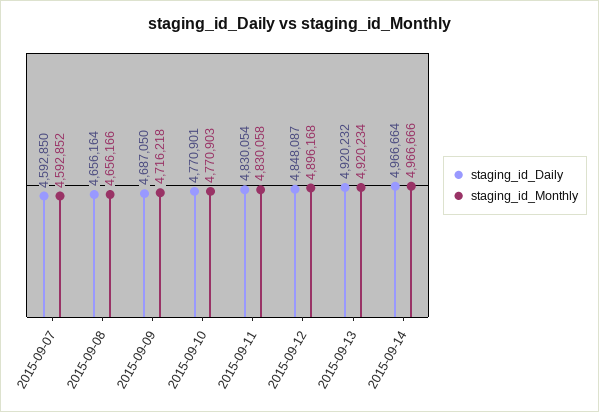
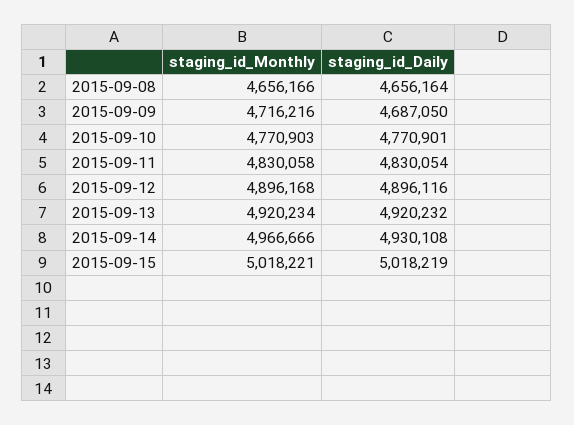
staging_id_Daily, 2015-09-07: 4592850 -> none
staging_id_Monthly, 2015-09-07: 4592852 -> none
staging_id_Monthly, 2015-09-09: 4716218 -> 4716216
staging_id_Daily, 2015-09-12: 4848087 -> 4896116
staging_id_Daily, 2015-09-14: 4966664 -> 4930108
staging_id_Monthly, 2015-09-15: none -> 5018221
staging_id_Daily, 2015-09-15: none -> 5018219

